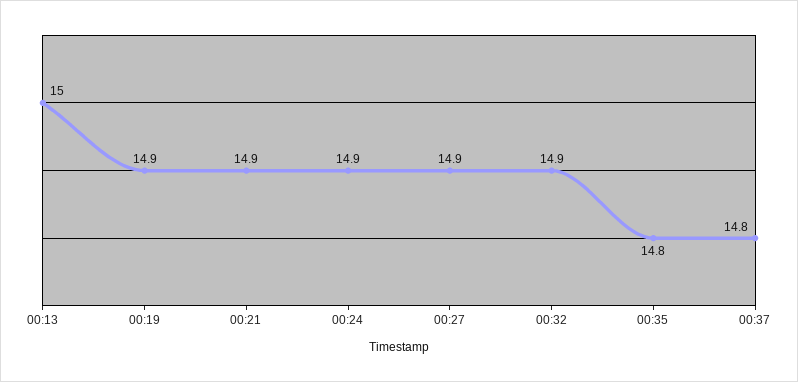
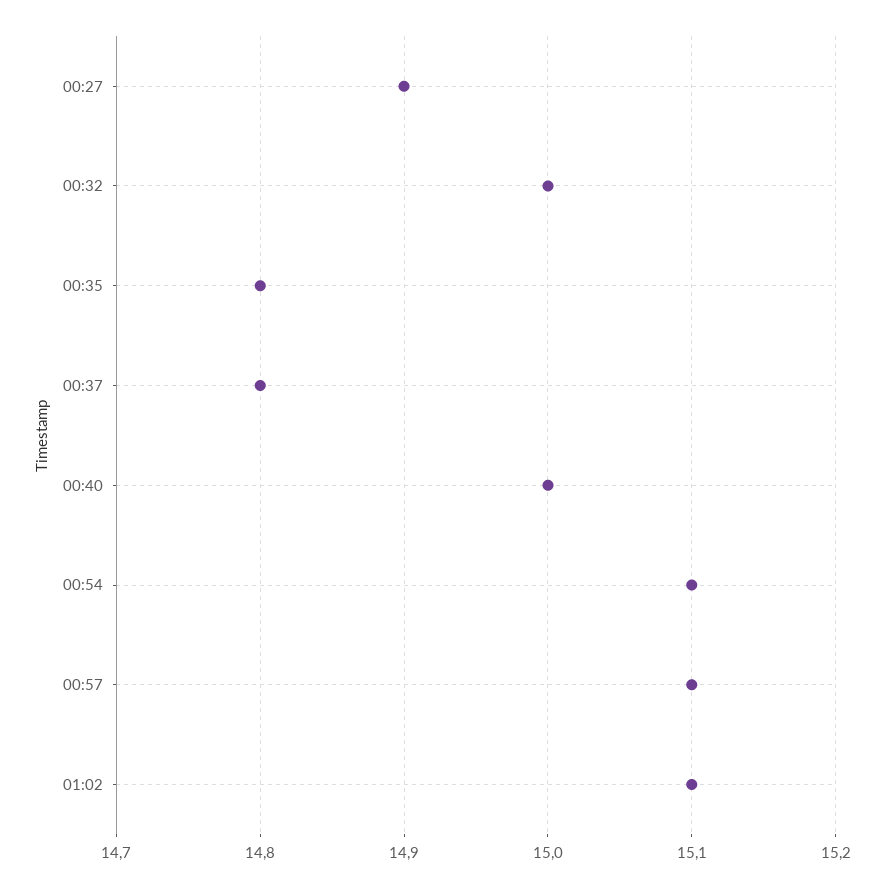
00:13: 15 -> none
00:19: 14.9 -> none
00:21: 14.9 -> none
00:24: 14.9 -> none
00:32: 14.9 -> 15
00:40: none -> 15
00:54: none -> 15.1
00:57: none -> 15.1
01:02: none -> 15.1

